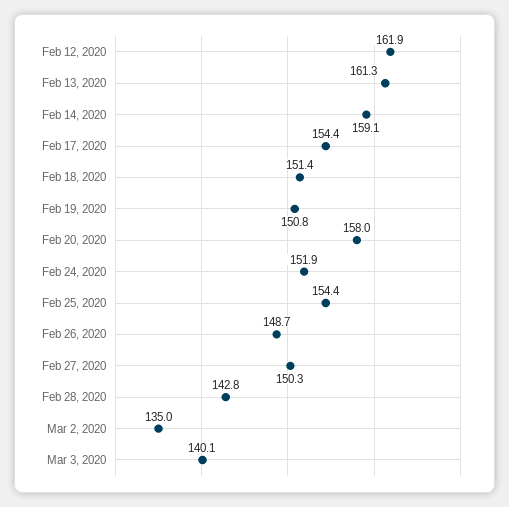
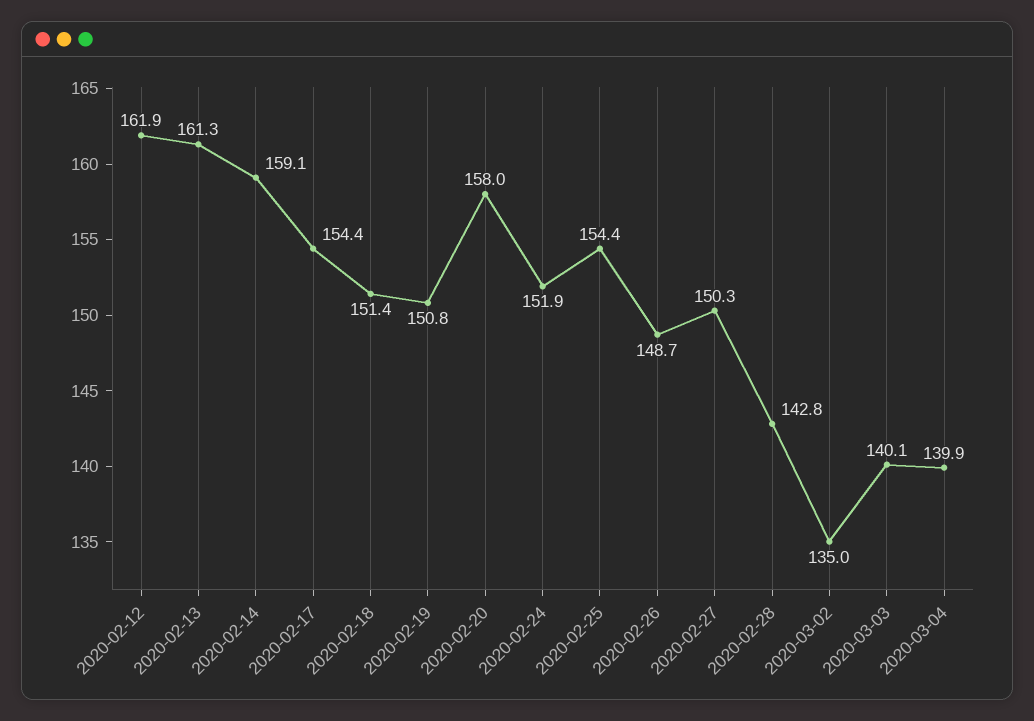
2020-03-04: none -> 139.9

